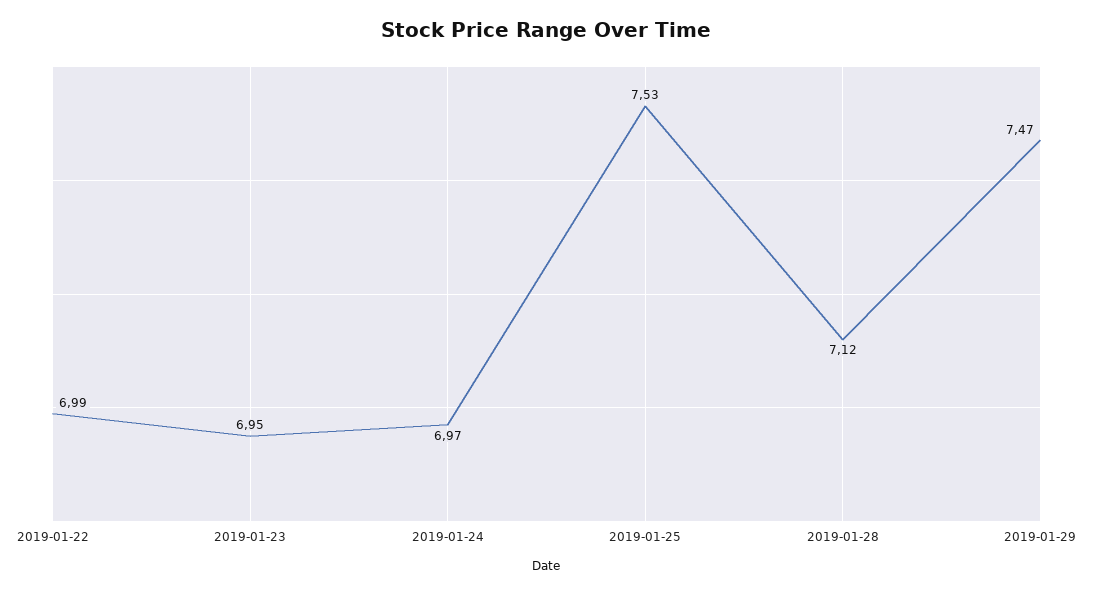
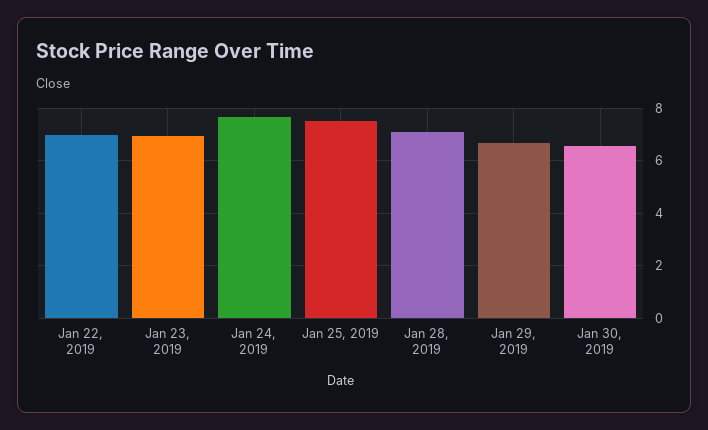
2019-01-24: 6.97 -> 7.75
2019-01-29: 7.47 -> 6.75
Jan 30, 2019: none -> 6.5

